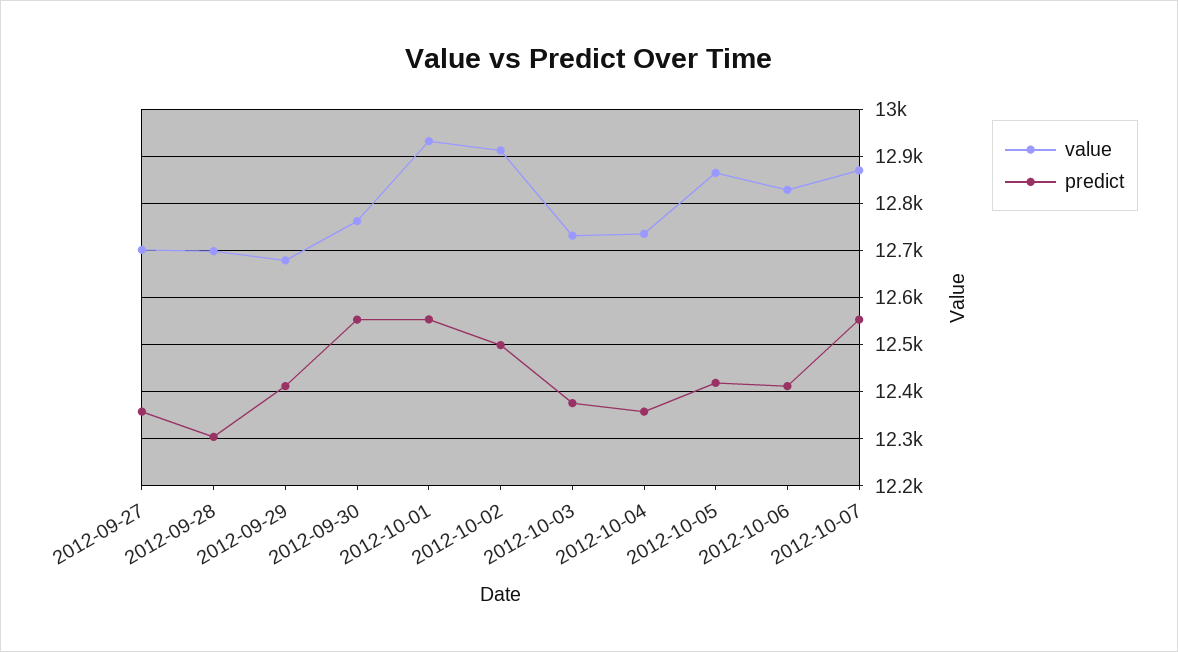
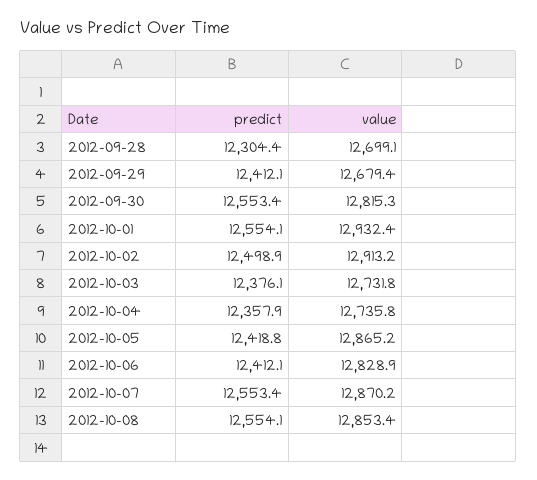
value, 2012-09-27: 12700 -> none
predict, 2012-09-27: 12360 -> none
value, 2012-09-30: 12760 -> 12815.3
predict, 2012-10-08: none -> 12554.1
value, 2012-10-08: none -> 12853.4

